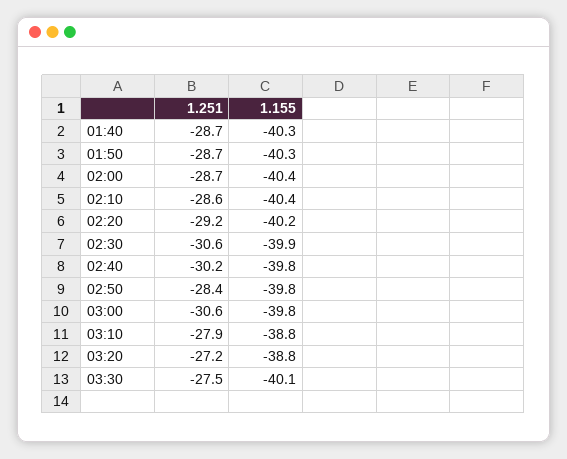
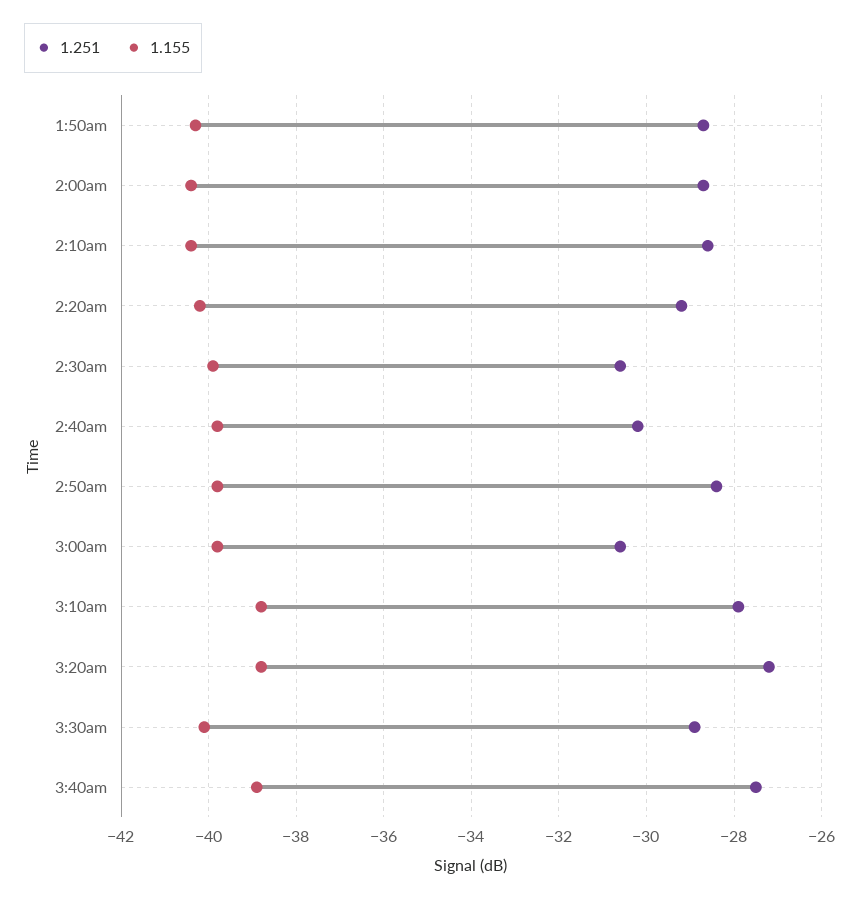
1.251, 01:40: -28.7 -> none
1.155, 01:40: -40.3 -> none
1.251, 03:30: -27.5 -> -29
1.251, 3:40am: none -> -27.5
1.155, 3:40am: none -> -39

